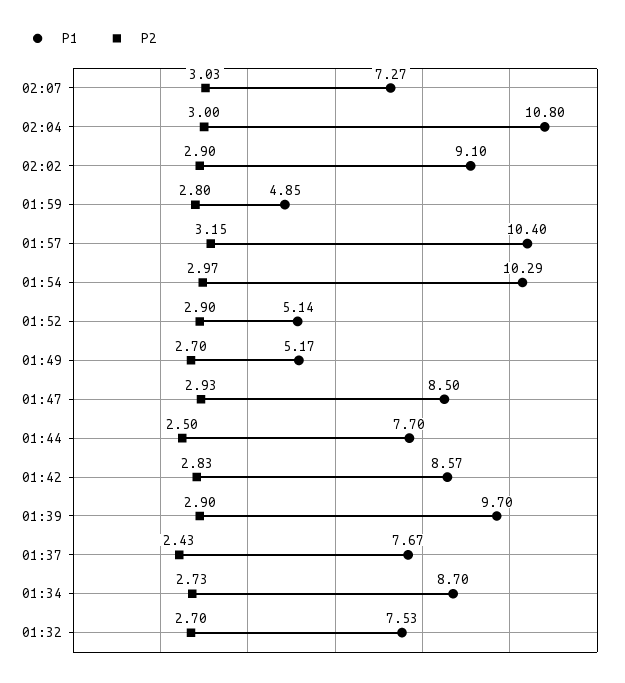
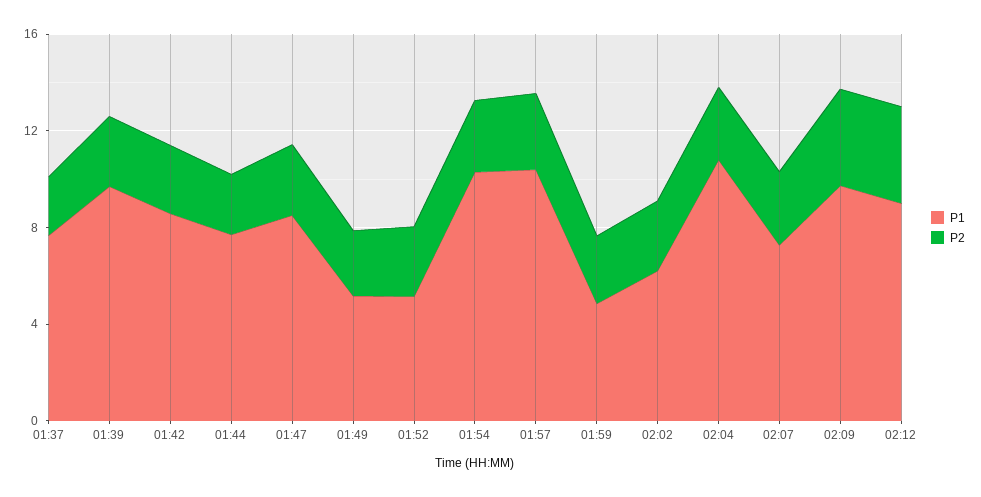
P1, 02:02: 9.1 -> 6
P1, 01:34: 8.7 -> none
P2, 01:34: 2.73 -> none
P1, 01:32: 7.53 -> none
P2, 01:32: 2.7 -> none
P1, 02:09: none -> 10
P2, 02:09: none -> 4
P1, 02:12: none -> 9
P2, 02:12: none -> 4

